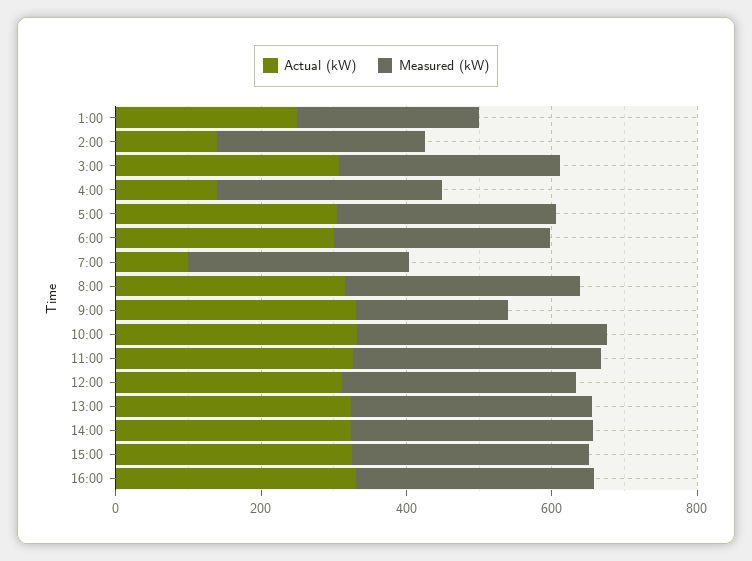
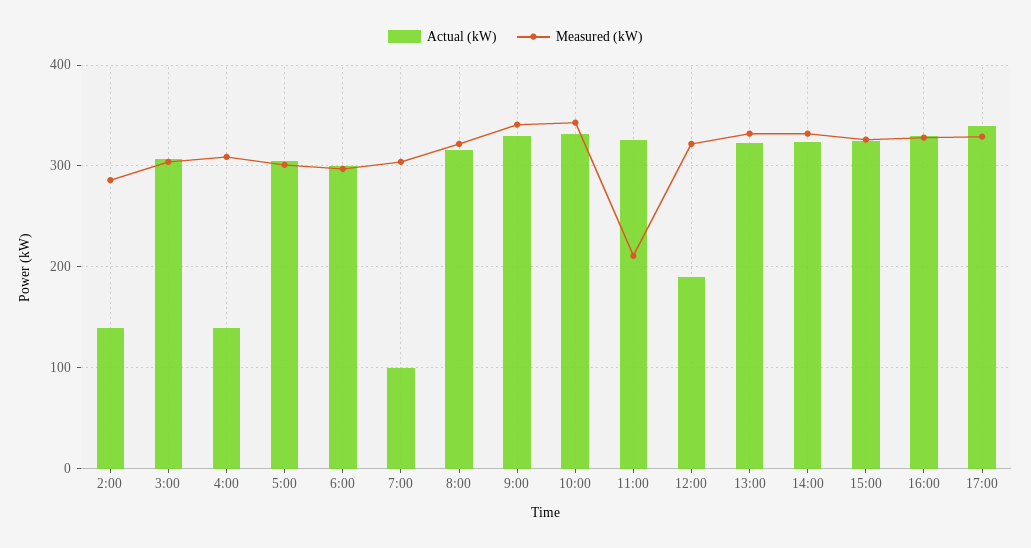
Actual (kW), 1:00: 250 -> none
Measured (kW), 1:00: 250 -> none
Measured (kW), 9:00: 200 -> 340
Measured (kW), 11:00: 350 -> 210
Actual (kW), 12:00: 300 -> 190
Actual (kW), 17:00: none -> 340
Measured (kW), 17:00: none -> 330

